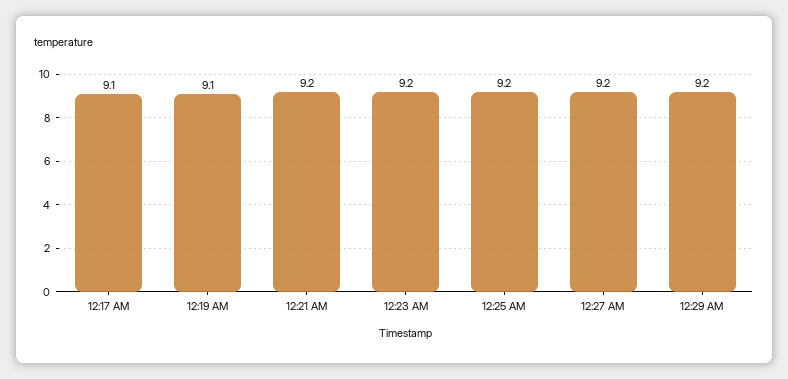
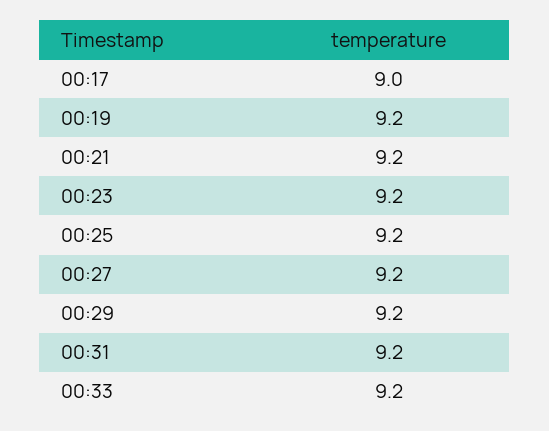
12:17 AM: 9.1 -> 9
12:19 AM: 9.1 -> 9.2
00:31: none -> 9.2
00:33: none -> 9.2

